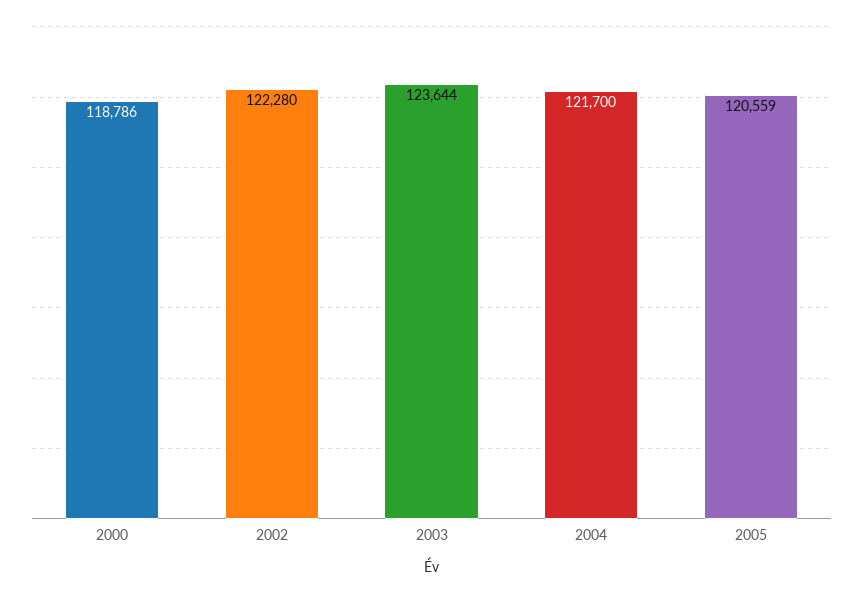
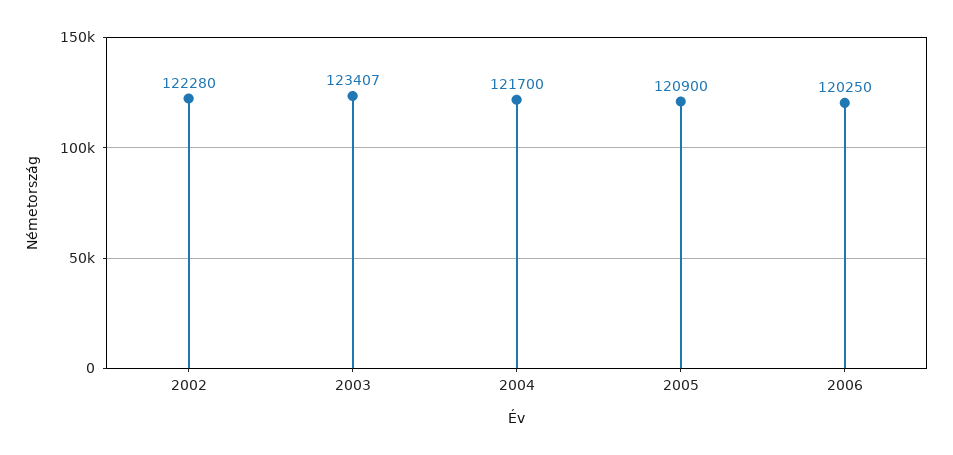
2000: 118786 -> none
2003: 123644 -> 123407
2005: 120559 -> 120900
2006: none -> 120250

